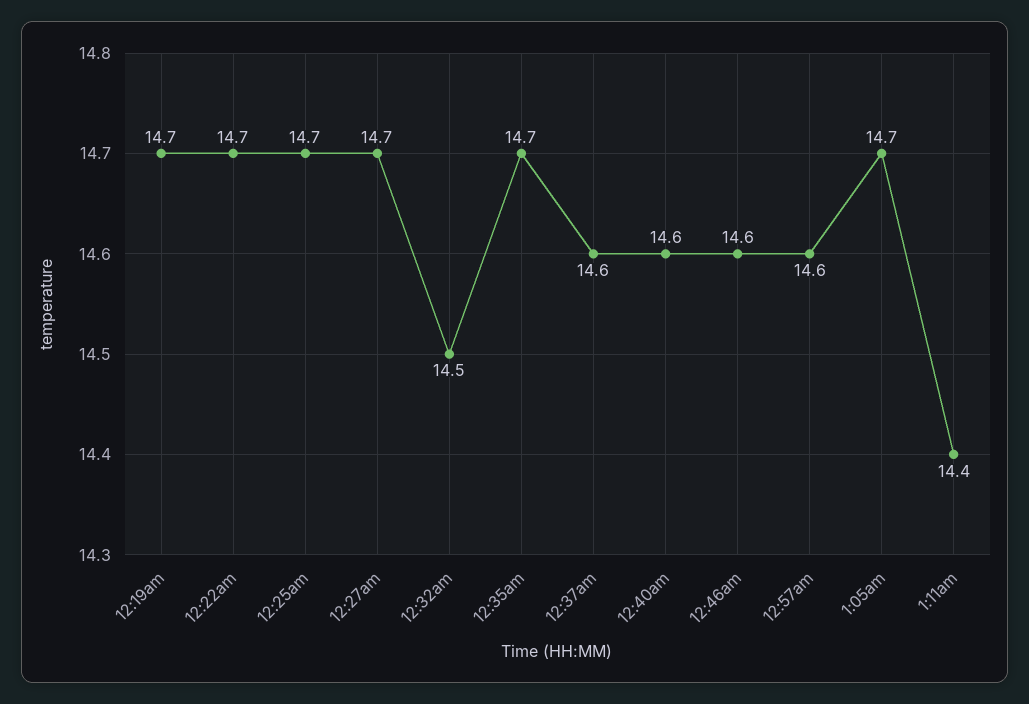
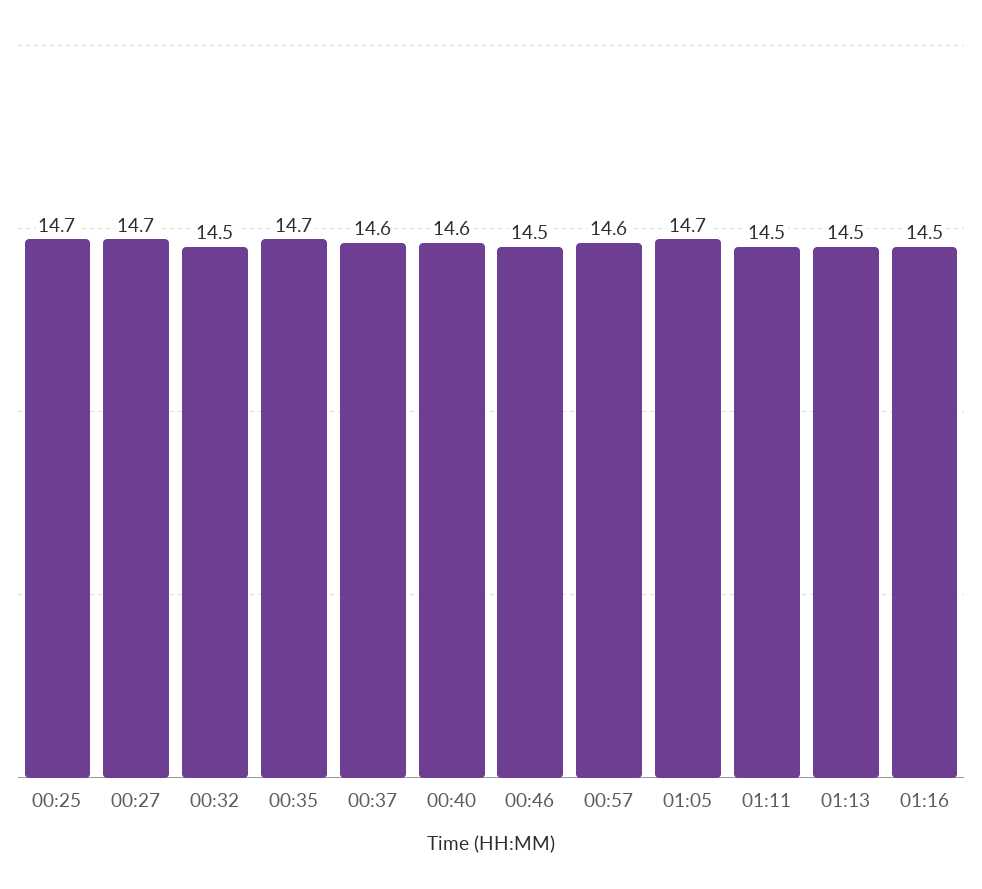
12:19am: 14.7 -> none
12:22am: 14.7 -> none
12:46am: 14.6 -> 14.5
1:11am: 14.4 -> 14.5
01:13: none -> 14.5
01:16: none -> 14.5

